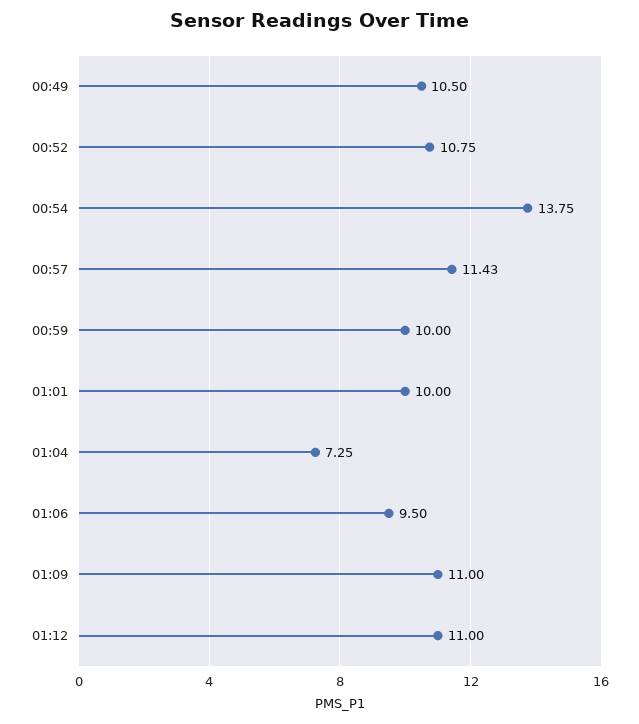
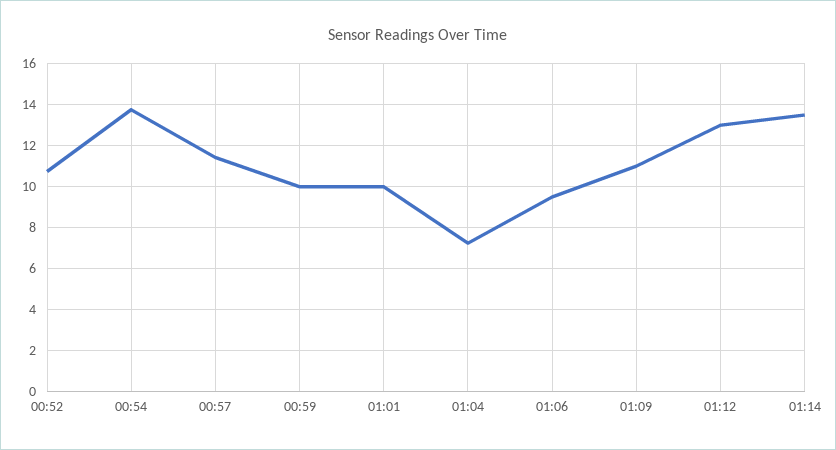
00:49: 10.5 -> none
01:12: 11 -> 13
01:14: none -> 13.5

